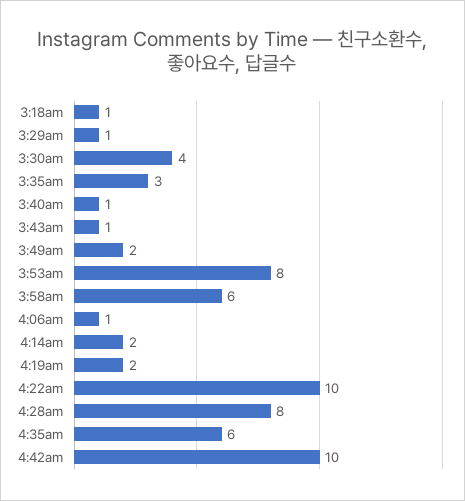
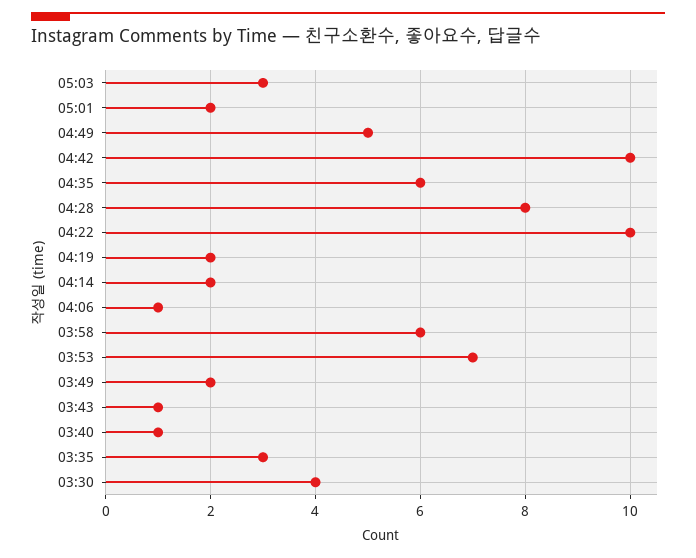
3:18am: 1 -> none
3:29am: 1 -> none
3:53am: 8 -> 7
05:03: none -> 3
05:01: none -> 2
04:49: none -> 5

